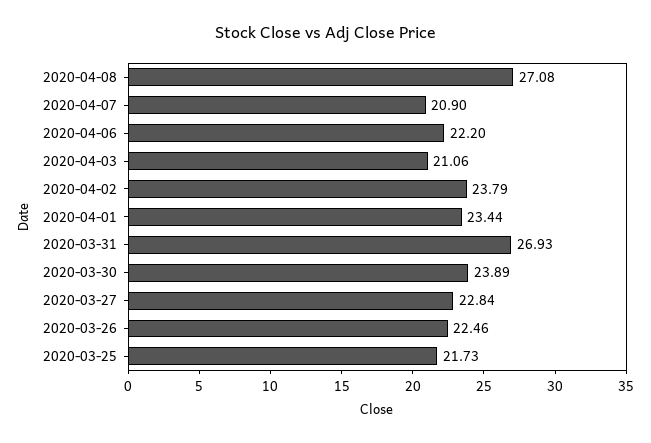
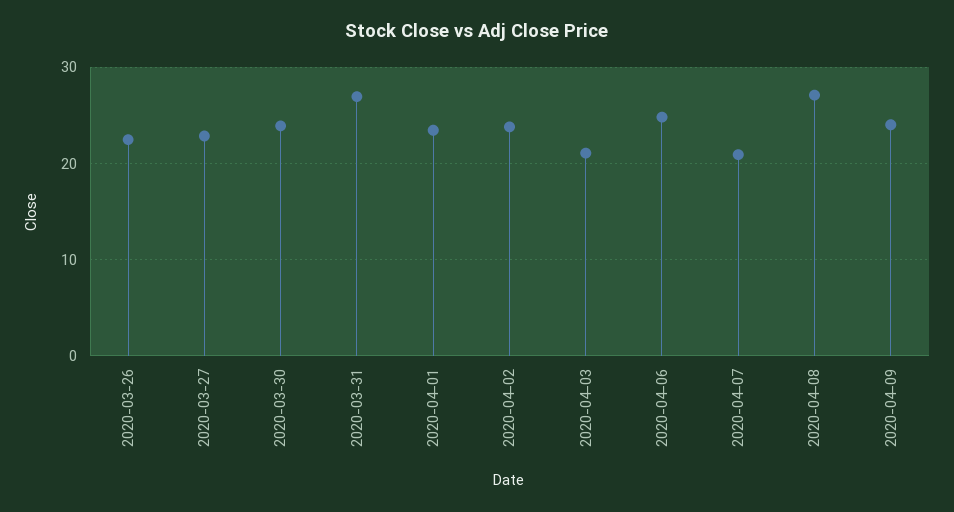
2020-04-06: 22.2 -> 25
2020-03-25: 21.73 -> none
2020-04-09: none -> 24

